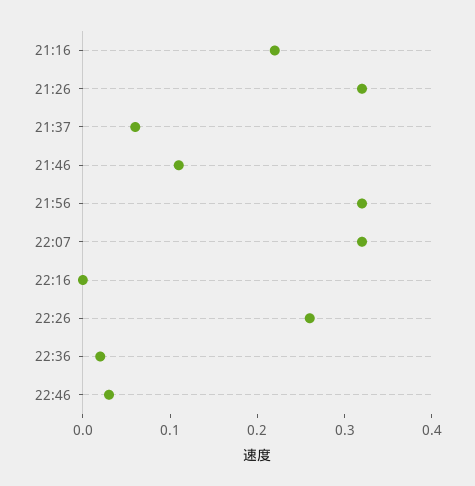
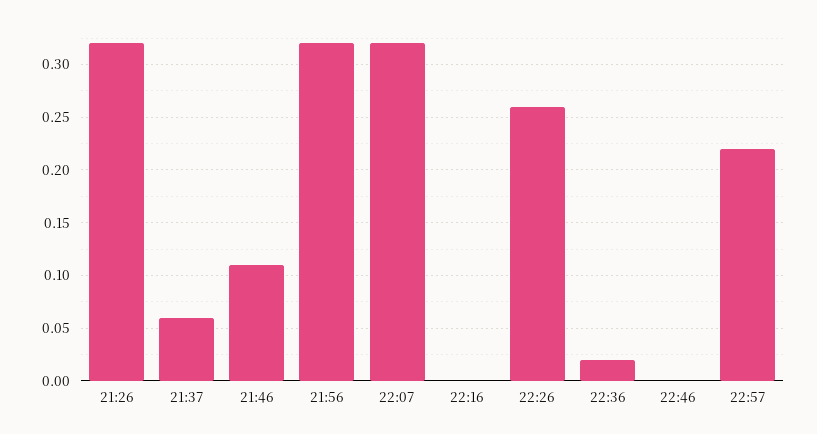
21:16: 0.22 -> none
22:46: 0.03 -> 0
22:57: none -> 0.22

